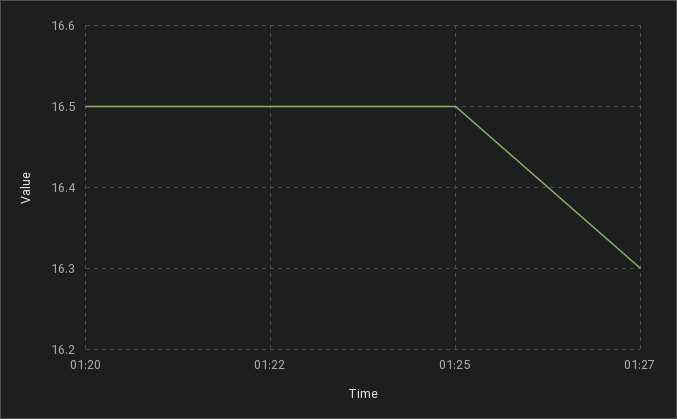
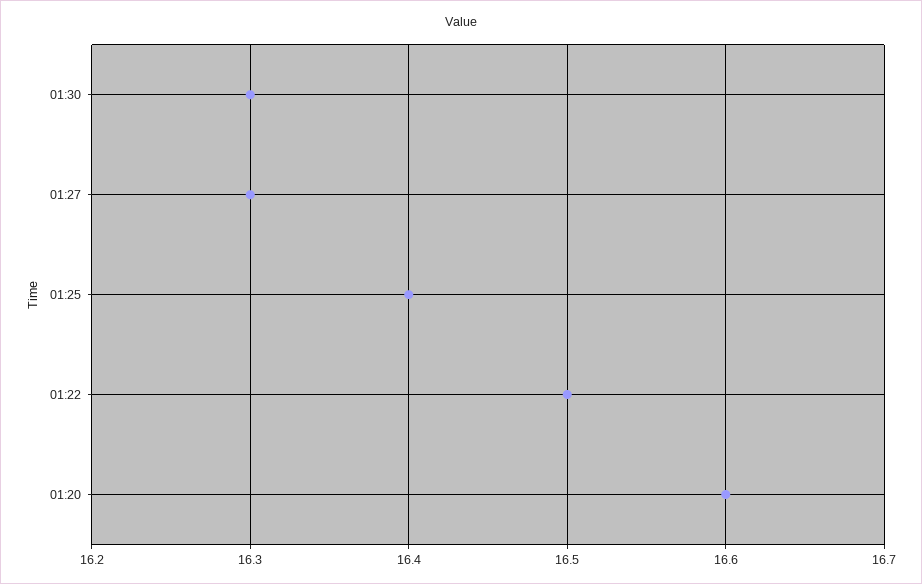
01:20: 16.5 -> 16.6
01:25: 16.5 -> 16.4
01:30: none -> 16.3

